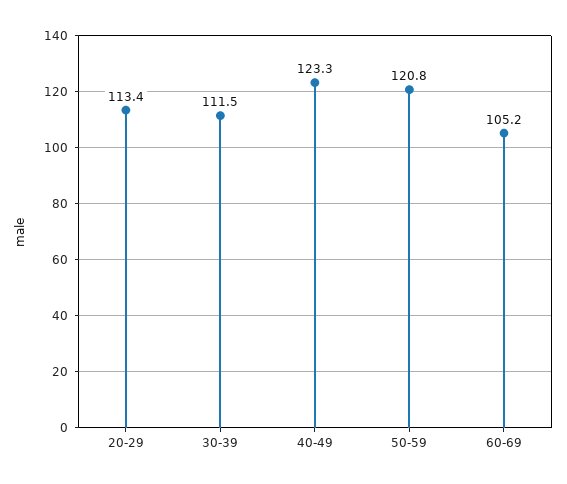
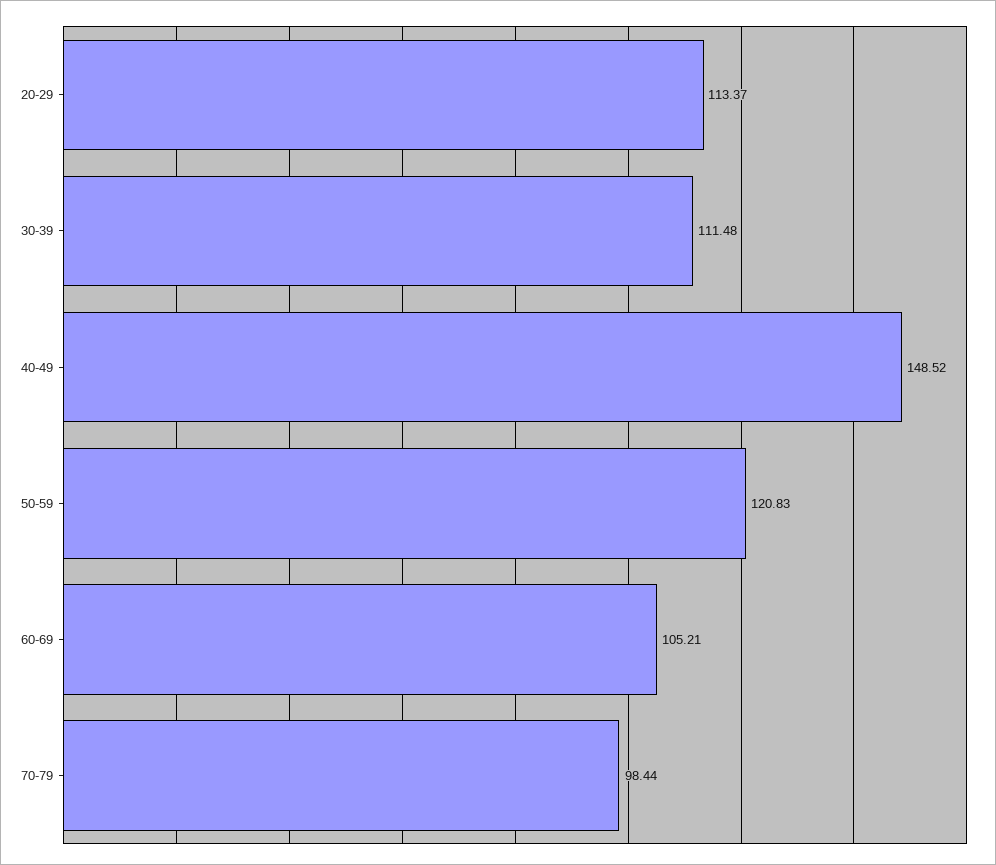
40-49: 123.3 -> 148.52
70-79: none -> 98.44

